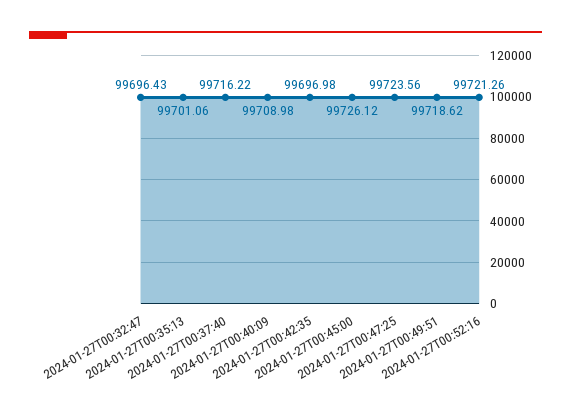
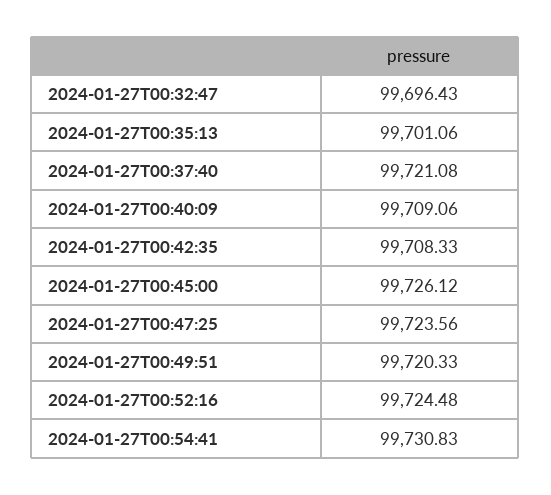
2024-01-27T00:37:40: 99716.22 -> 99721.08
2024-01-27T00:40:09: 99708.98 -> 99709.06
2024-01-27T00:42:35: 99696.98 -> 99708.33
2024-01-27T00:49:51: 99718.62 -> 99720.33
2024-01-27T00:52:16: 99721.26 -> 99724.48
2024-01-27T00:54:41: none -> 99730.83

